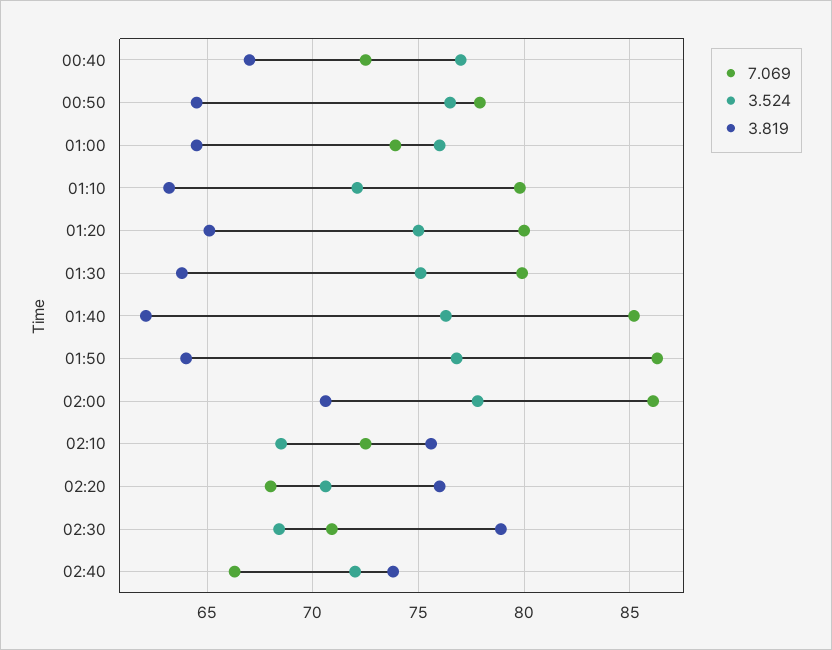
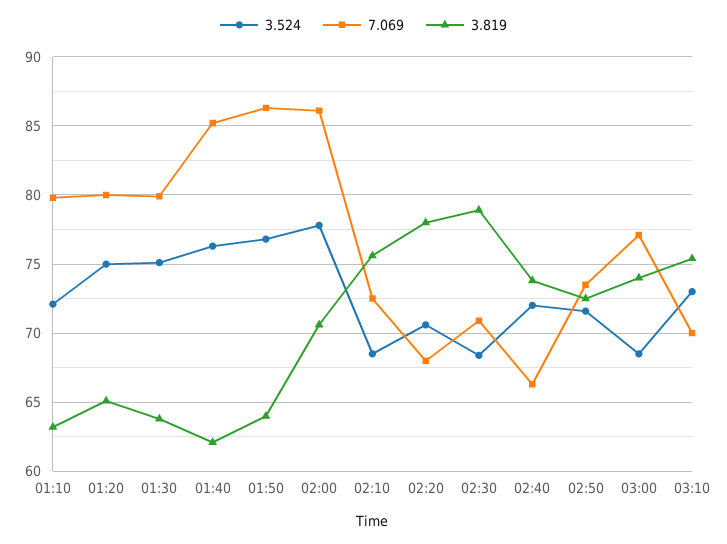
7.069, 00:40: 72.5 -> none
3.524, 00:40: 77 -> none
3.819, 00:40: 67 -> none
7.069, 00:50: 78 -> none
3.524, 00:50: 76.5 -> none
3.819, 00:50: 64.5 -> none
7.069, 01:00: 74 -> none
3.524, 01:00: 76 -> none
3.819, 01:00: 64.5 -> none
3.819, 02:20: 76 -> 78
3.524, 02:50: none -> 71.5
7.069, 02:50: none -> 73.5
3.819, 02:50: none -> 72.5
3.524, 03:00: none -> 68.5
7.069, 03:00: none -> 77
3.819, 03:00: none -> 74
3.524, 03:10: none -> 73
7.069, 03:10: none -> 70
3.819, 03:10: none -> 75.5

